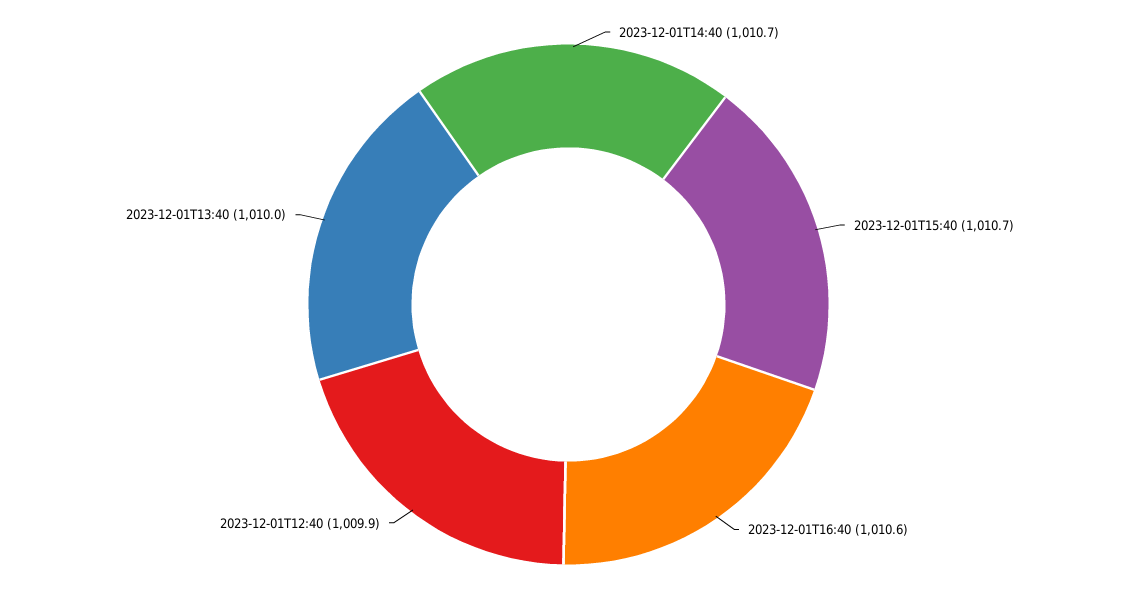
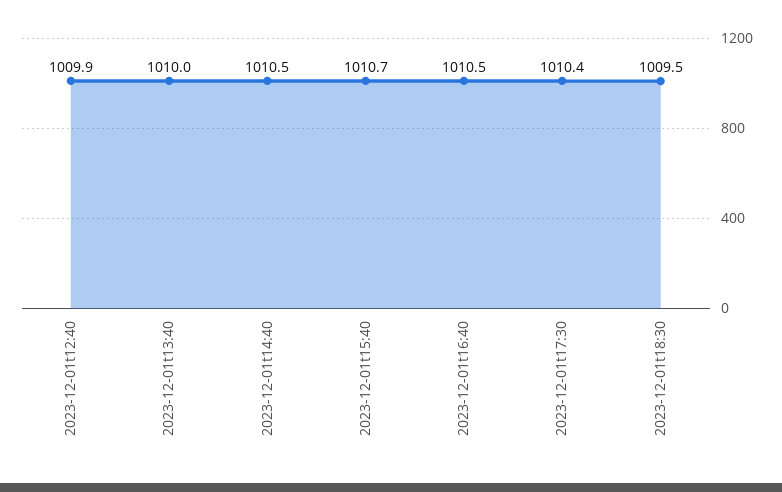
2023-12-01T14:40: 1010.7 -> 1010.5
2023-12-01T16:40: 1010.6 -> 1010.5
2023-12-01t17:30: none -> 1010.4
2023-12-01t18:30: none -> 1009.5

